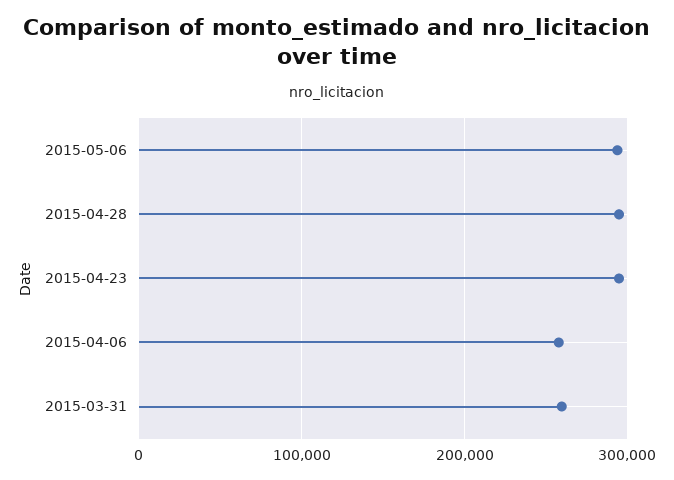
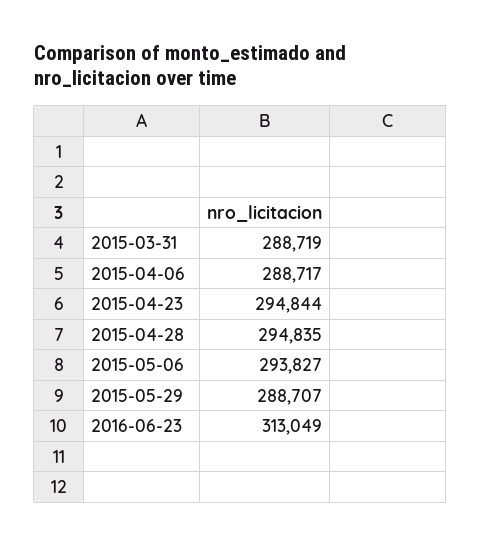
2015-04-06: 260000 -> 288717
2015-03-31: 260000 -> 288719
2015-05-29: none -> 288707
2016-06-23: none -> 313049

